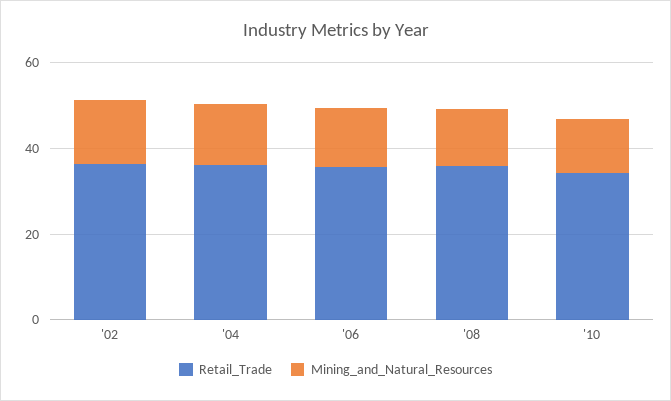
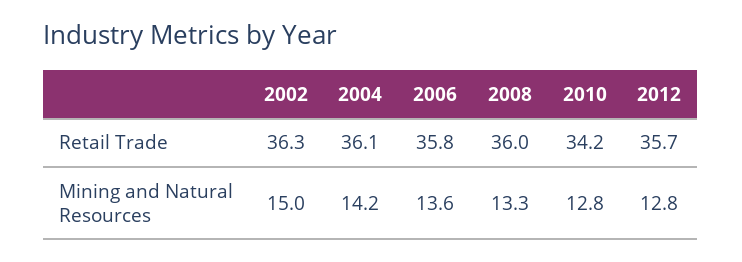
Retail_Trade, 2012: none -> 35.7
Mining_and_Natural_Resources, 2012: none -> 12.8

